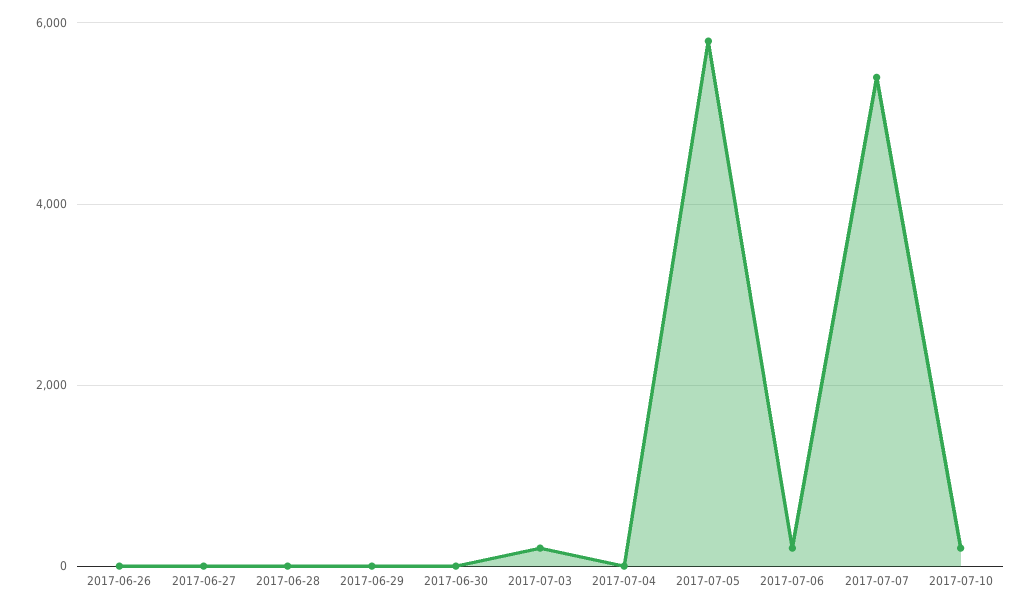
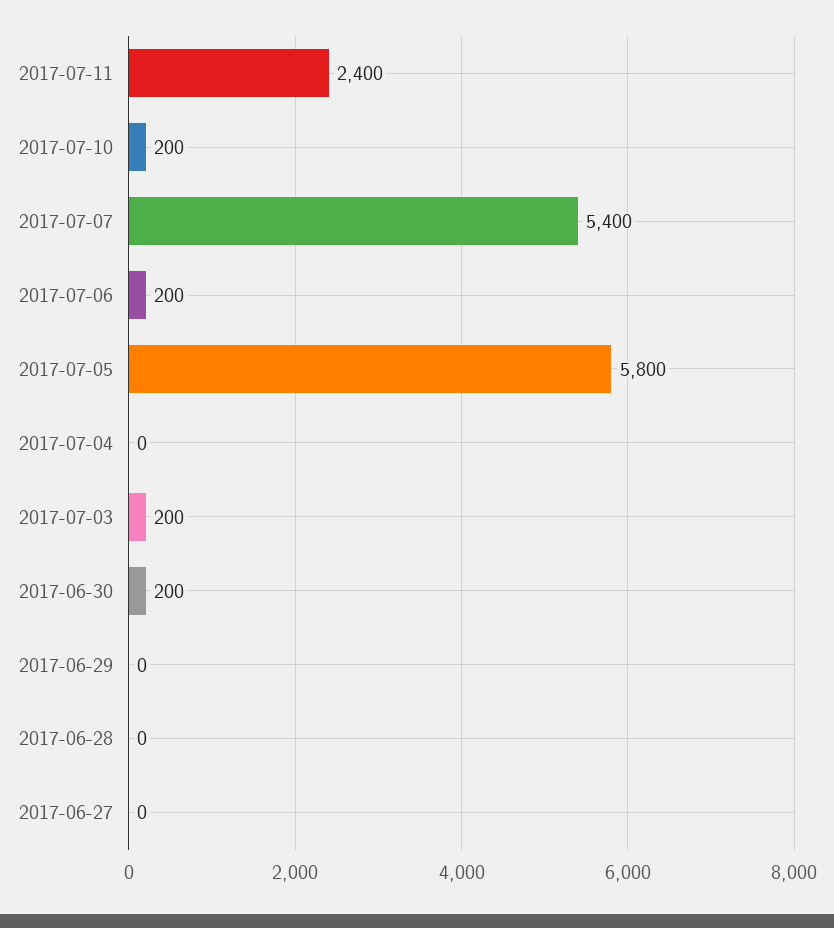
2017-06-26: 0 -> none
2017-06-30: 0 -> 200
2017-07-11: none -> 2400

